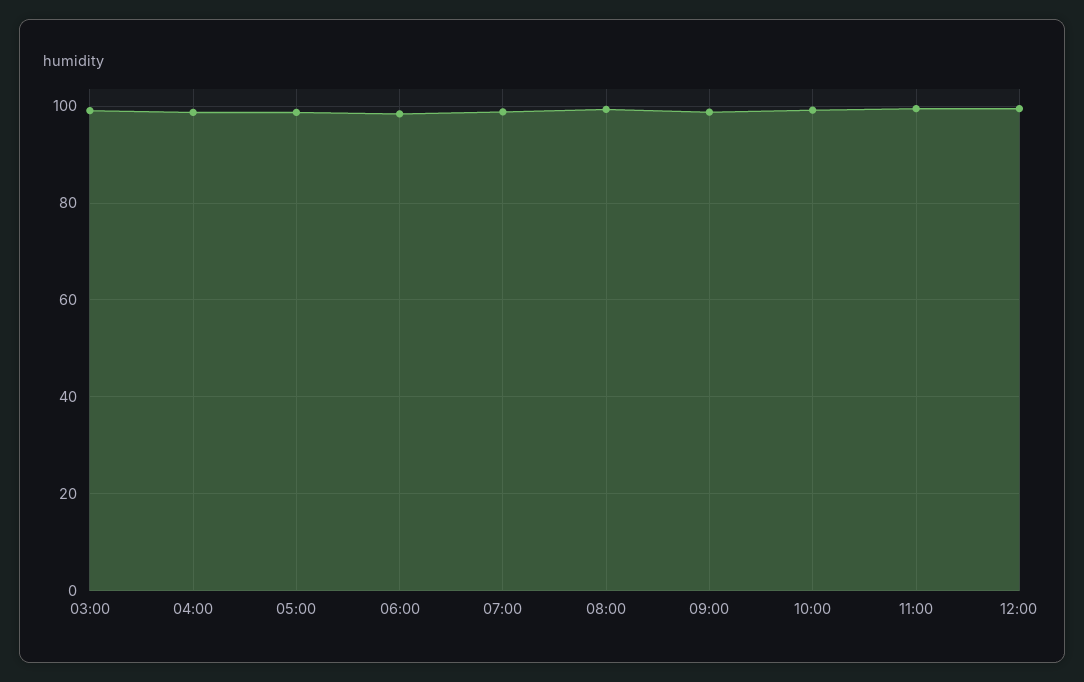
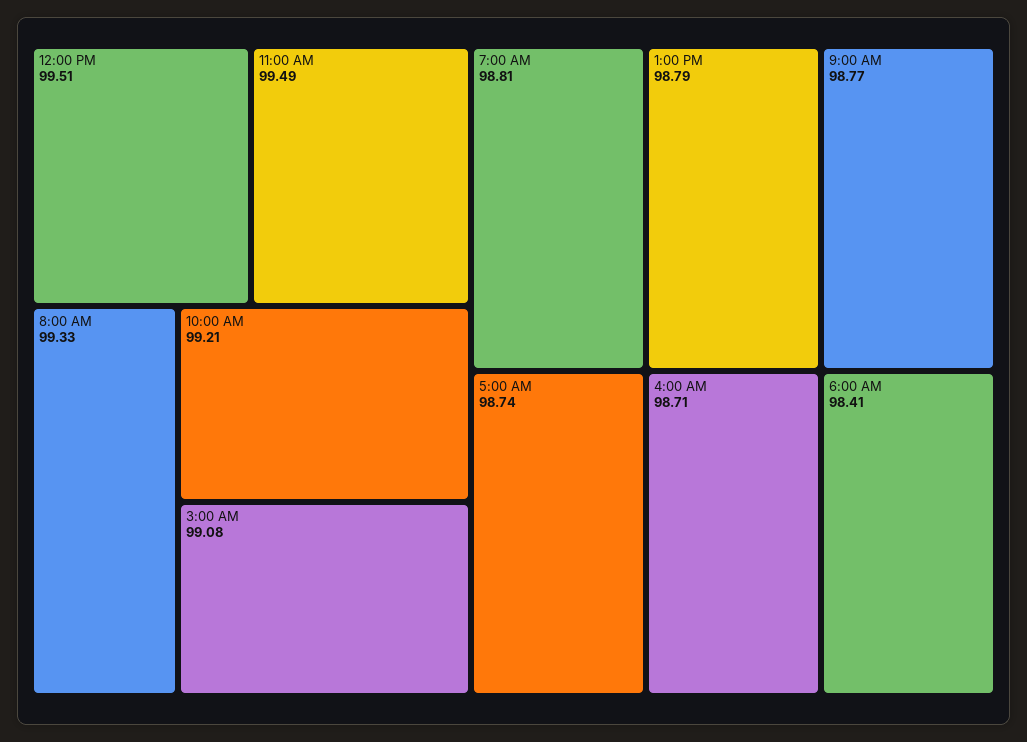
1:00 PM: none -> 98.79

